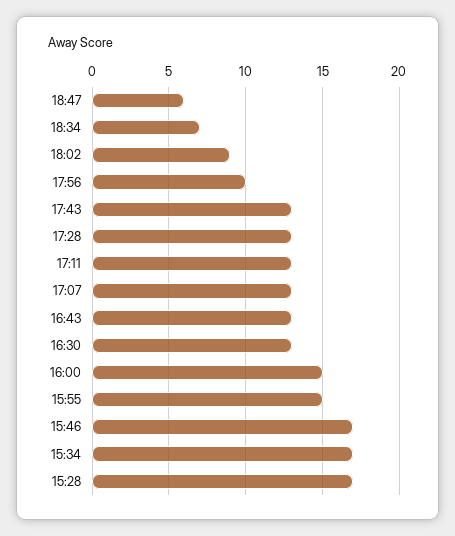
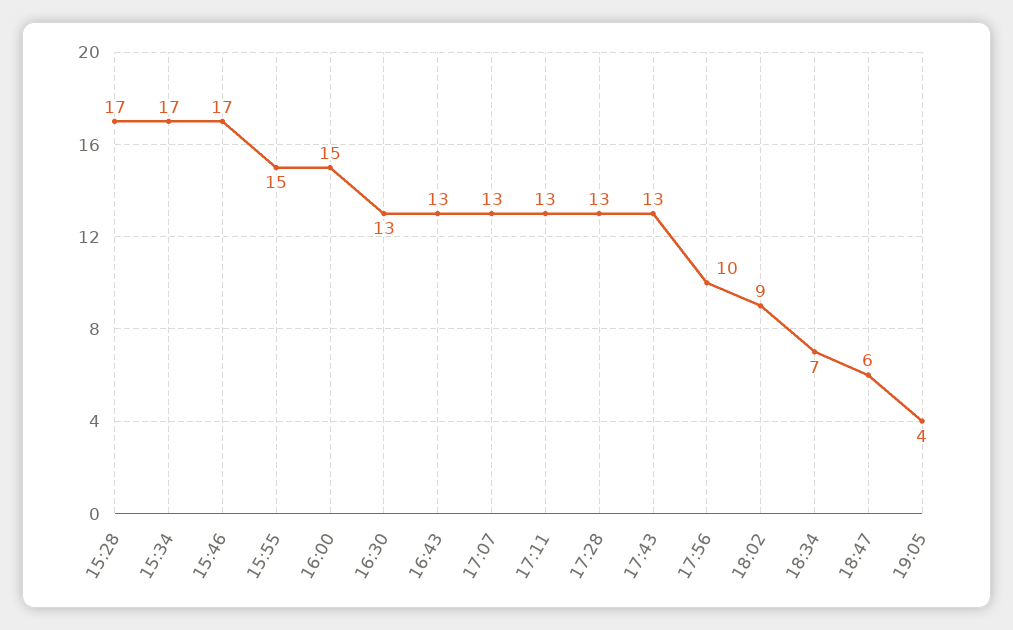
19:05: none -> 4

